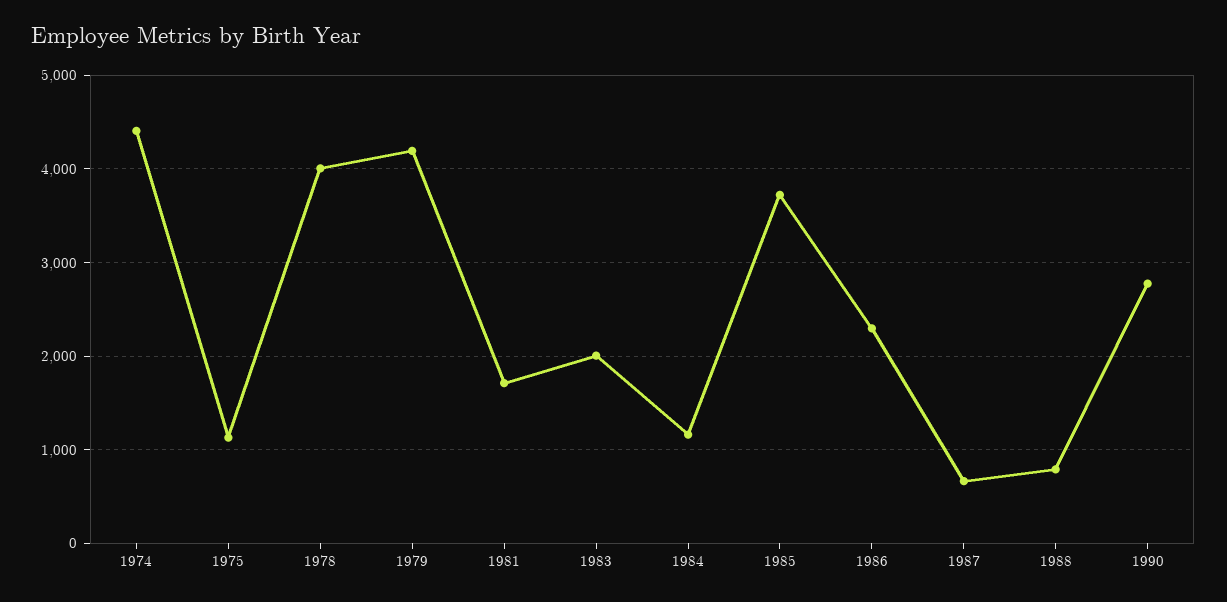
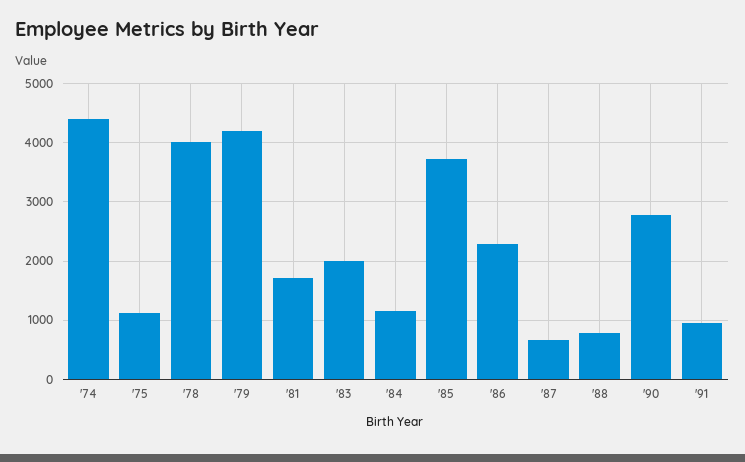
'91: none -> 1000

